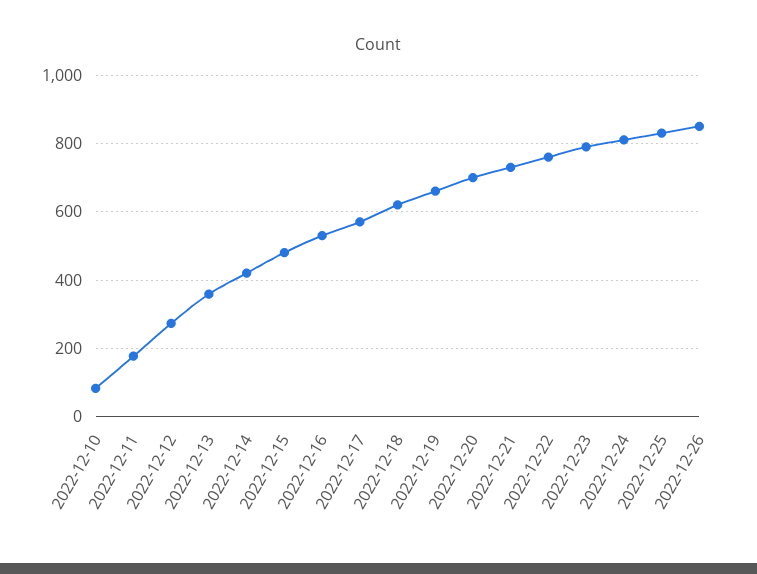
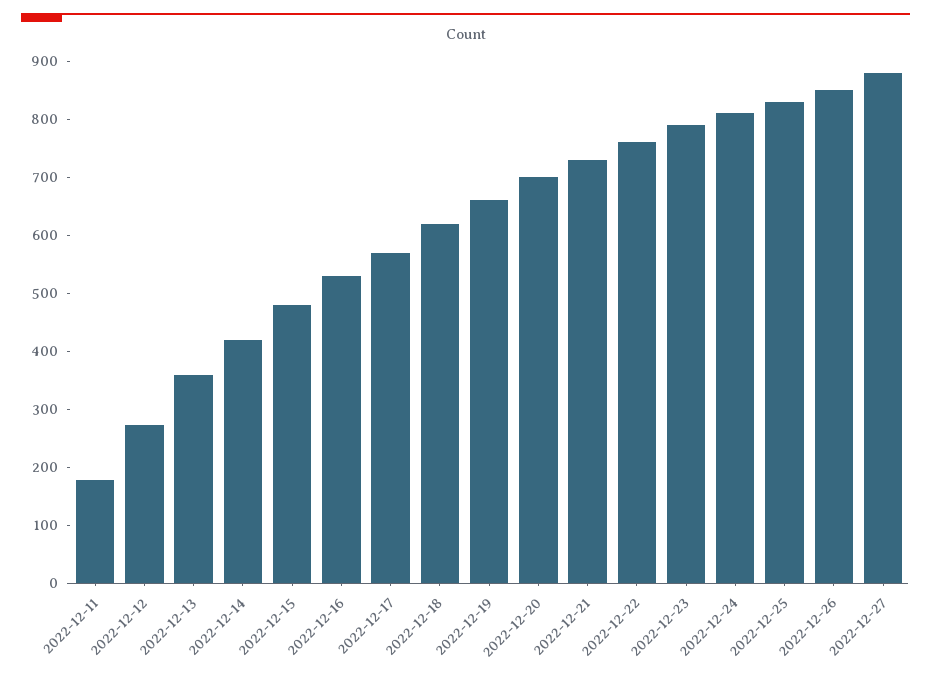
2022-12-10: 80 -> none
2022-12-27: none -> 880

